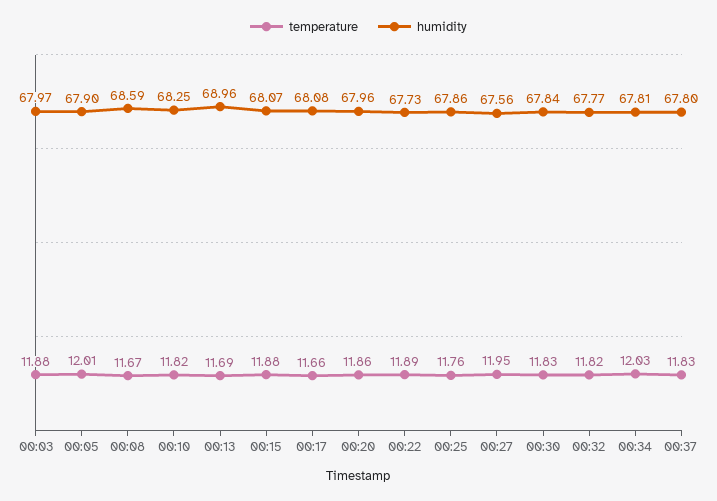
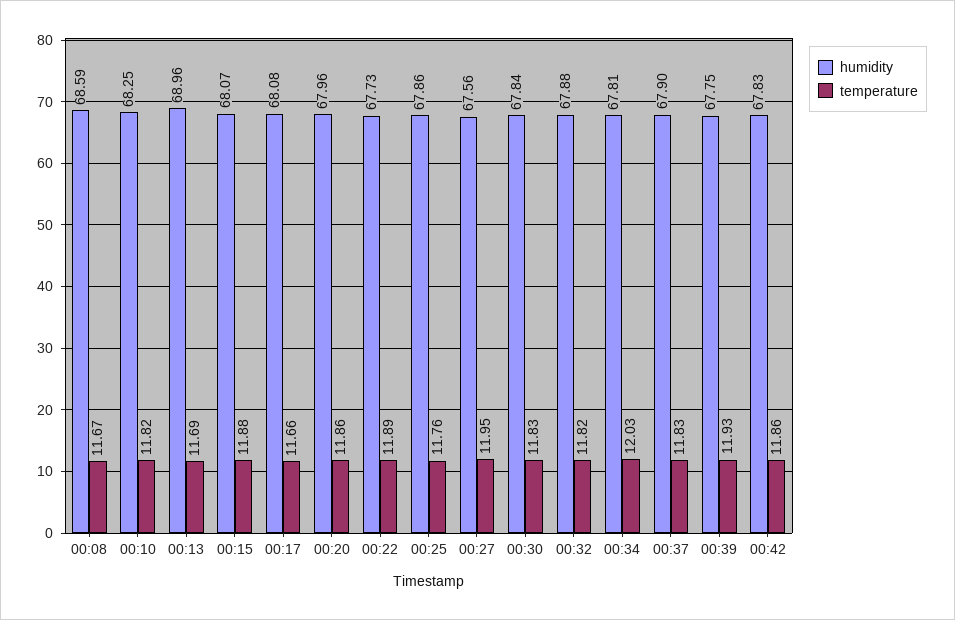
temperature, 00:03: 11.88 -> none
humidity, 00:03: 67.97 -> none
temperature, 00:05: 12.01 -> none
humidity, 00:05: 67.9 -> none
humidity, 00:32: 67.77 -> 67.88
humidity, 00:37: 67.8 -> 67.9
humidity, 00:39: none -> 67.75
temperature, 00:39: none -> 11.93
humidity, 00:42: none -> 67.83
temperature, 00:42: none -> 11.86

